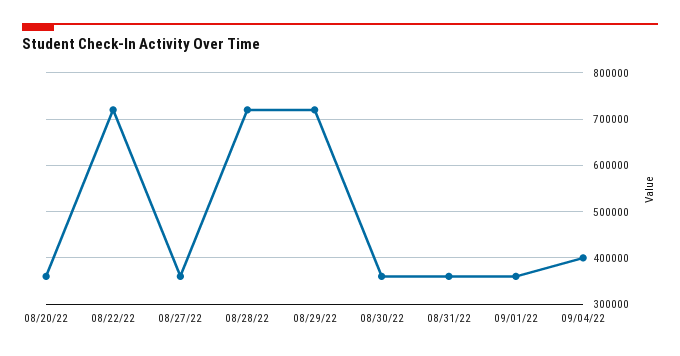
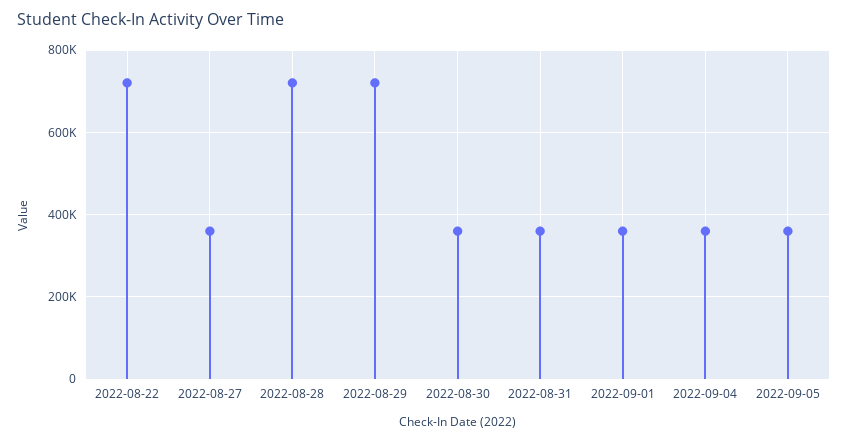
08/20/22: 360000 -> none
09/04/22: 400000 -> 360000
2022-09-05: none -> 360000

